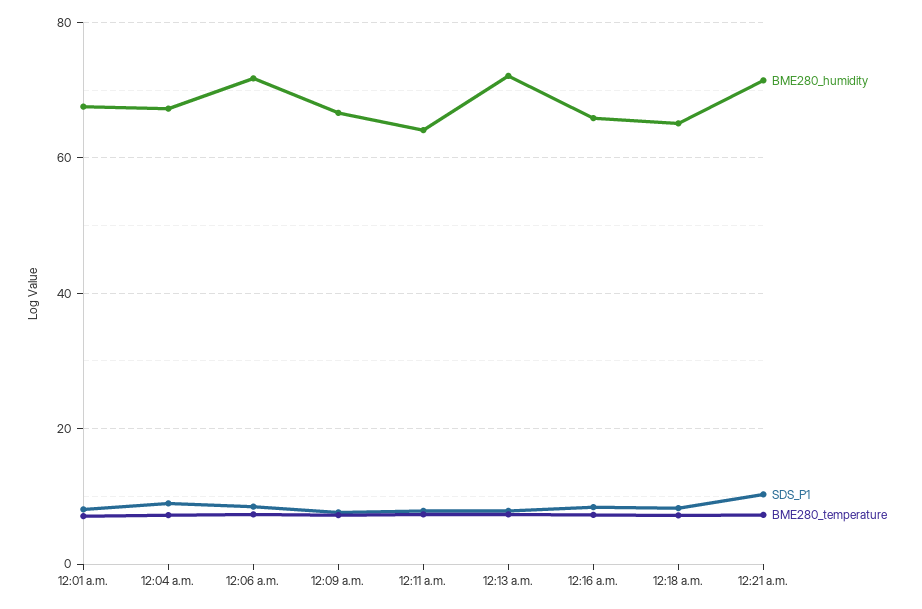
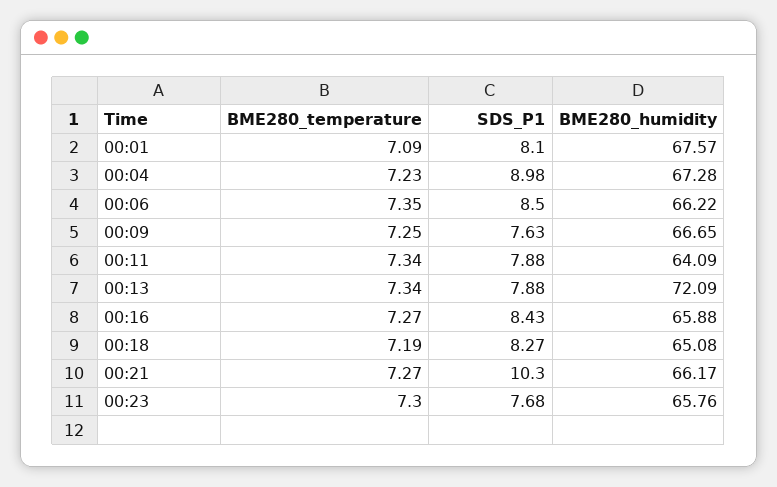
BME280_humidity, 12:06 a.m.: 72 -> 66.22
BME280_humidity, 12:21 a.m.: 72 -> 66.17
BME280_temperature, 00:23: none -> 7.3
SDS_P1, 00:23: none -> 7.68
BME280_humidity, 00:23: none -> 65.76

